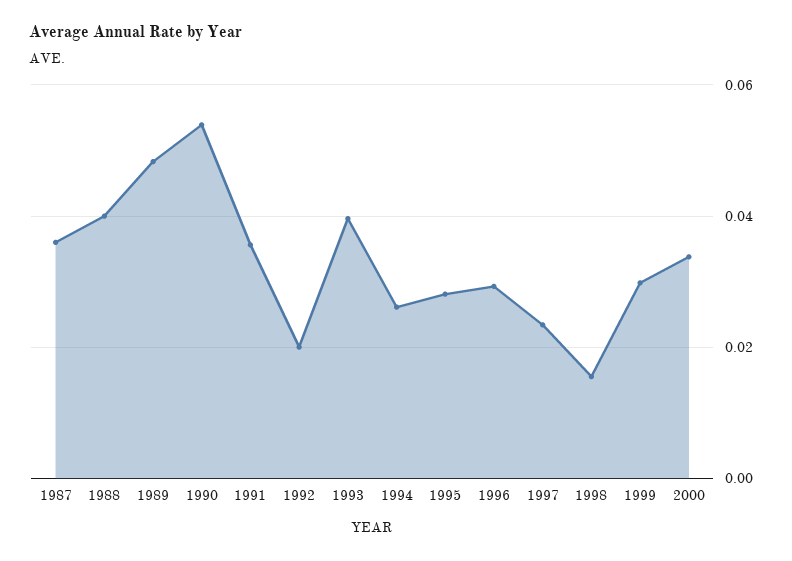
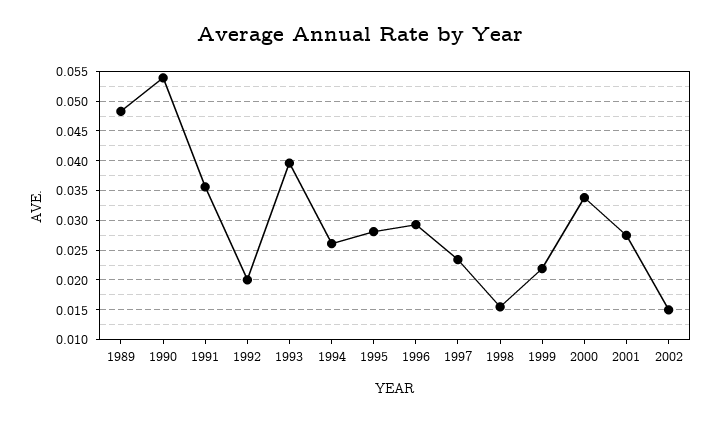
1987: 0.036 -> none
1988: 0.04 -> none
1999: 0.03 -> 0.0225
2001: none -> 0.0275
2002: none -> 0.015

